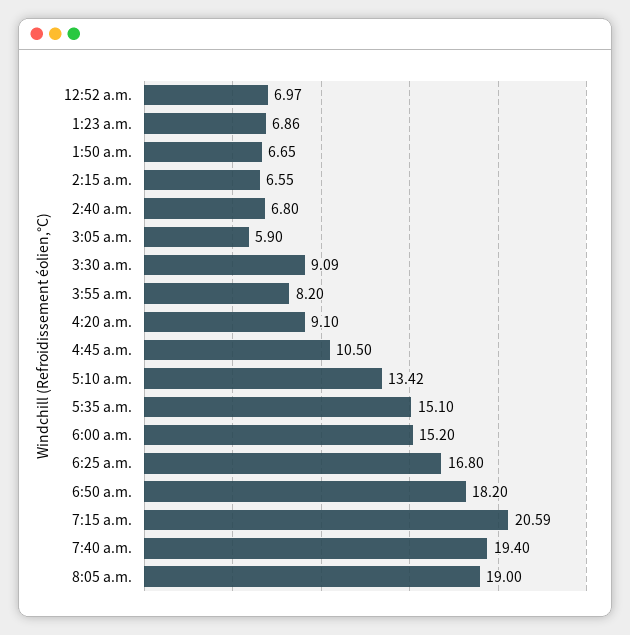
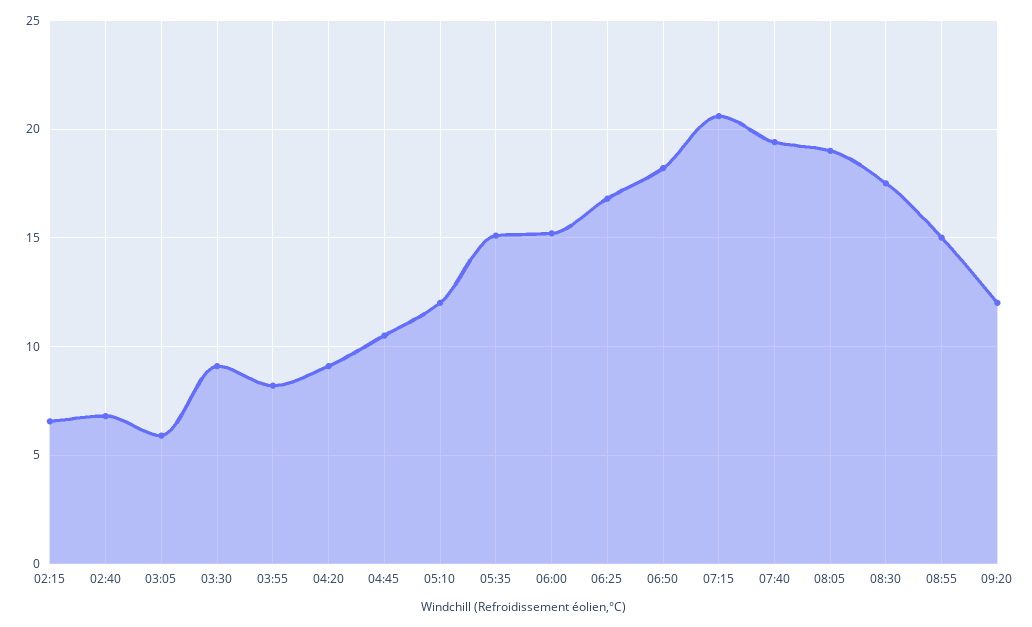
12:52 a.m.: 6.97 -> none
1:23 a.m.: 6.86 -> none
1:50 a.m.: 6.65 -> none
5:10 a.m.: 13.42 -> 12
08:30: none -> 17.5
08:55: none -> 15
09:20: none -> 12

